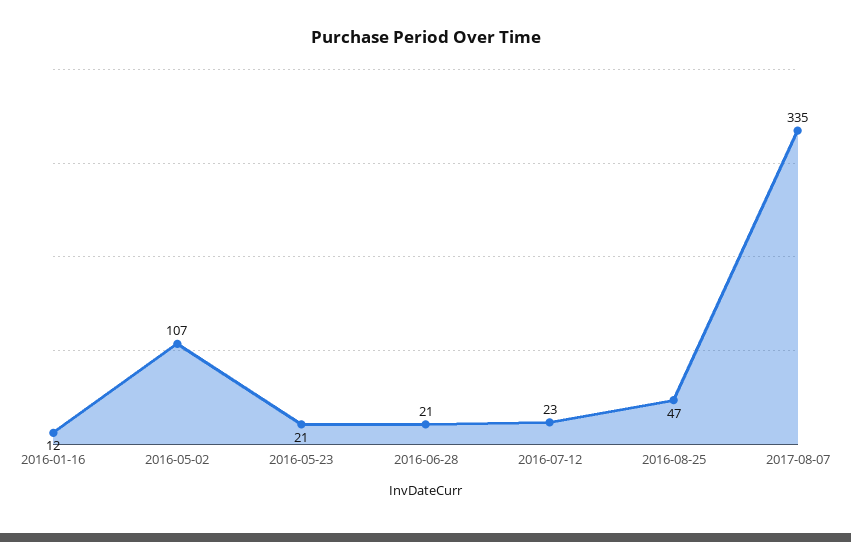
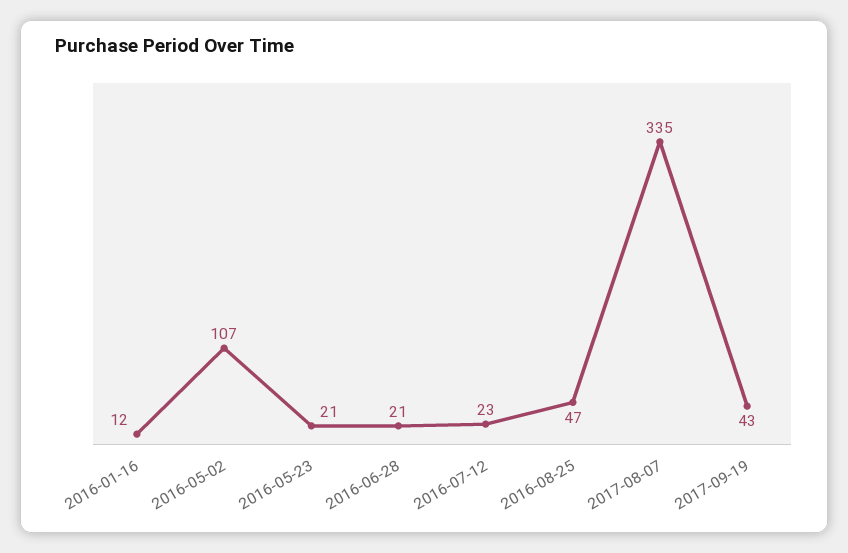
2017-09-19: none -> 43

